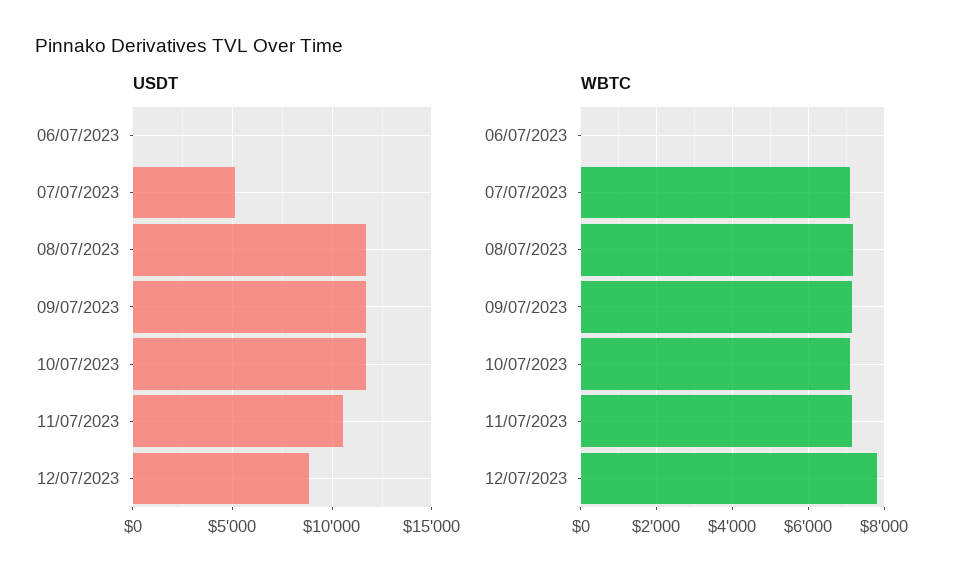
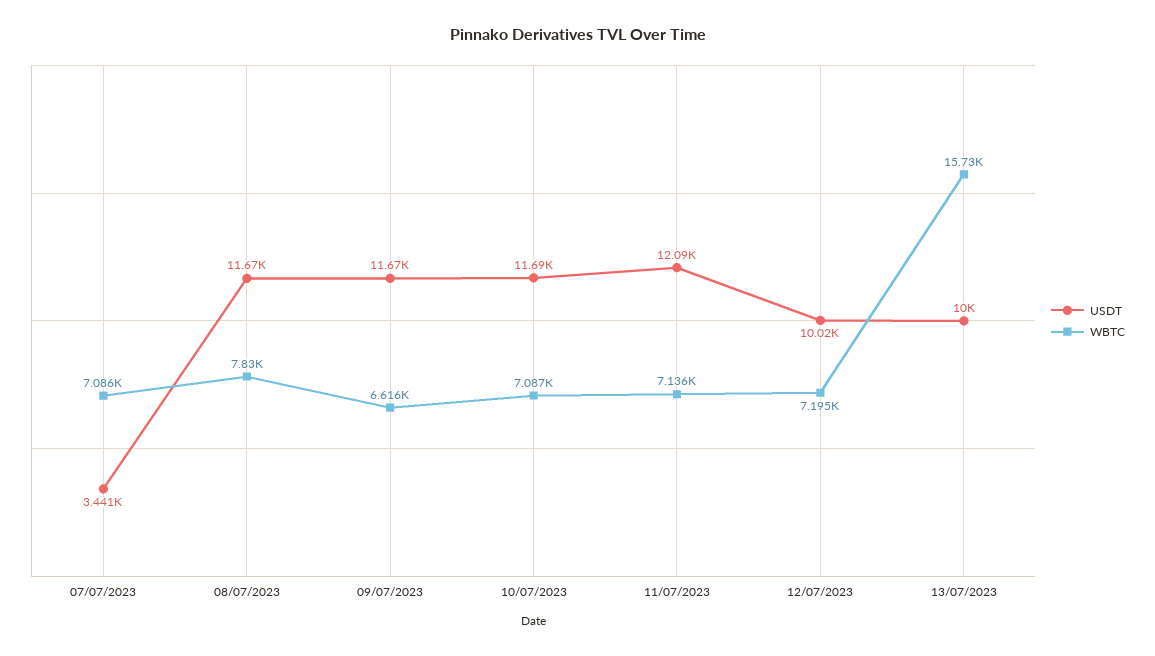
USDT, 06/07/2023: 0 -> none
USDT, 07/07/2023: 5000 -> 3441
USDT, 11/07/2023: 10500 -> 12090
USDT, 12/07/2023: 9000 -> 10020
WBTC, 06/07/2023: 0 -> none
WBTC, 08/07/2023: 7200 -> 7830
WBTC, 09/07/2023: 7200 -> 6616
WBTC, 12/07/2023: 7800 -> 7195
USDT, 13/07/2023: none -> 10000
WBTC, 13/07/2023: none -> 15730

